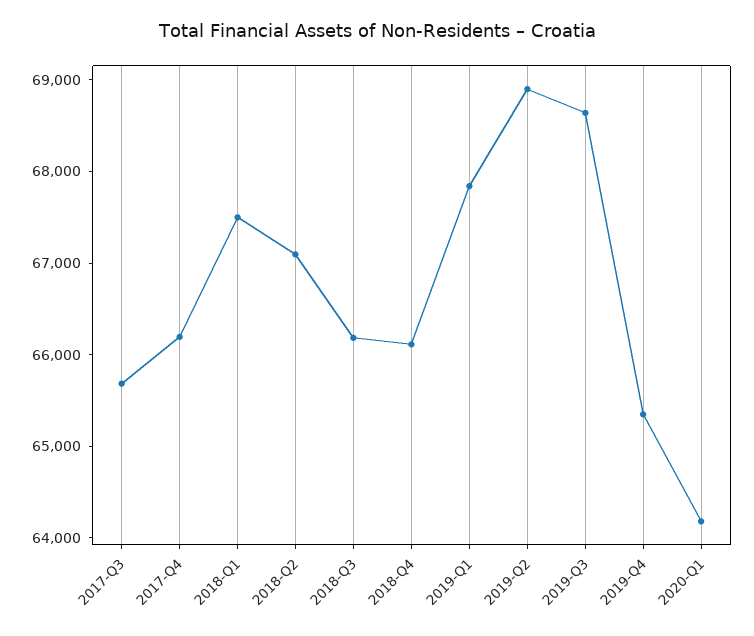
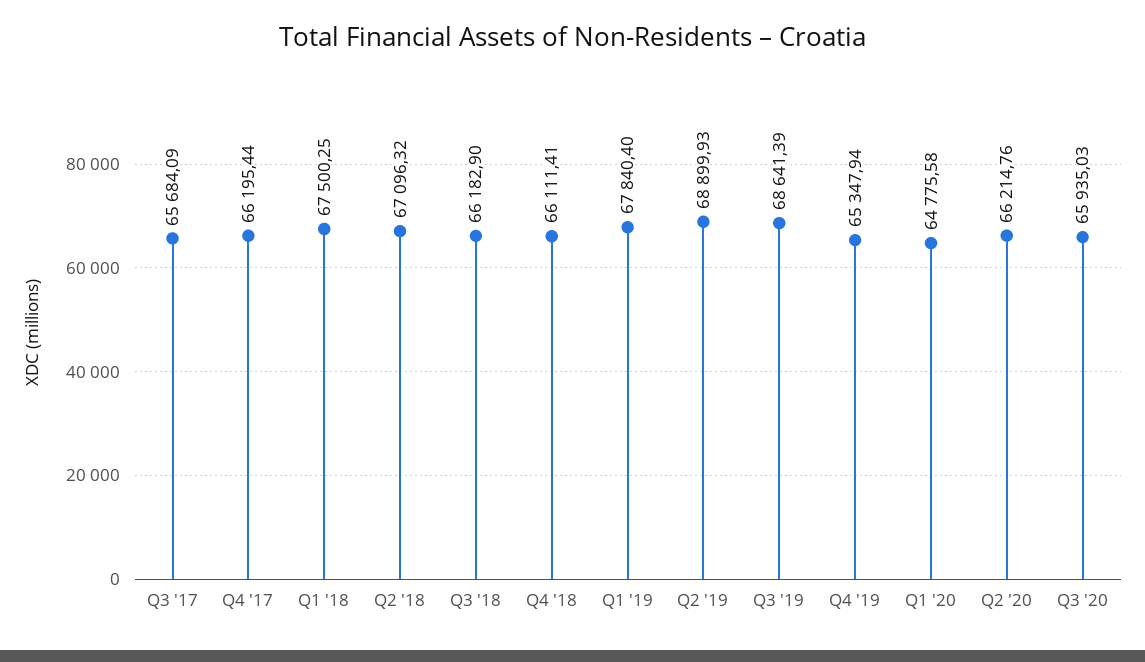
2020-Q1: 64200 -> 64775.58
Q2 '20: none -> 66214.76
Q3 '20: none -> 65935.03

